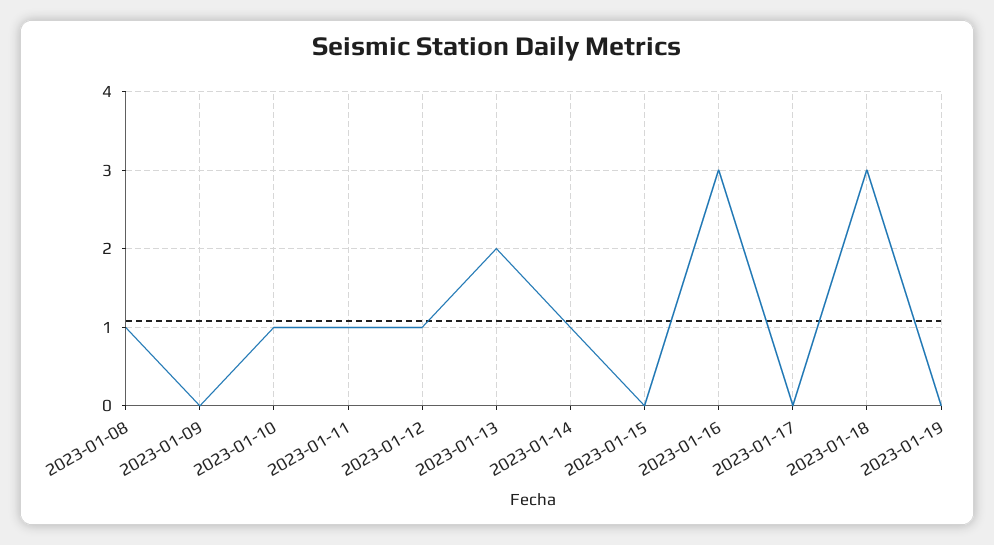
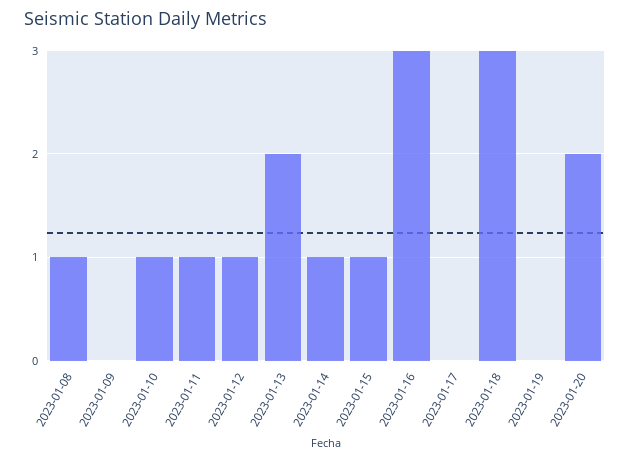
2023-01-15: 0 -> 1
2023-01-20: none -> 2

